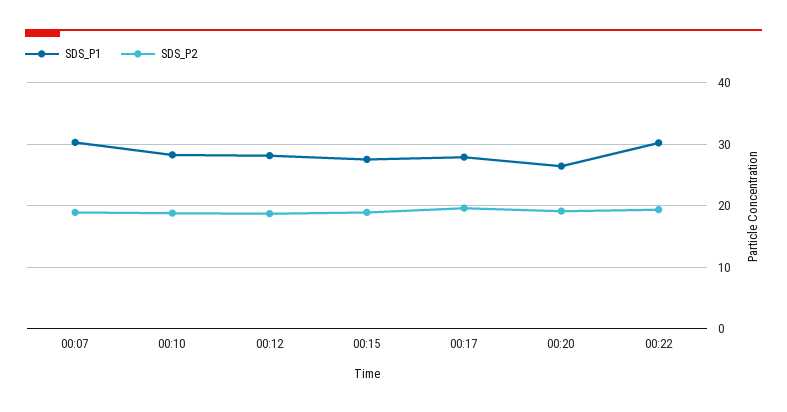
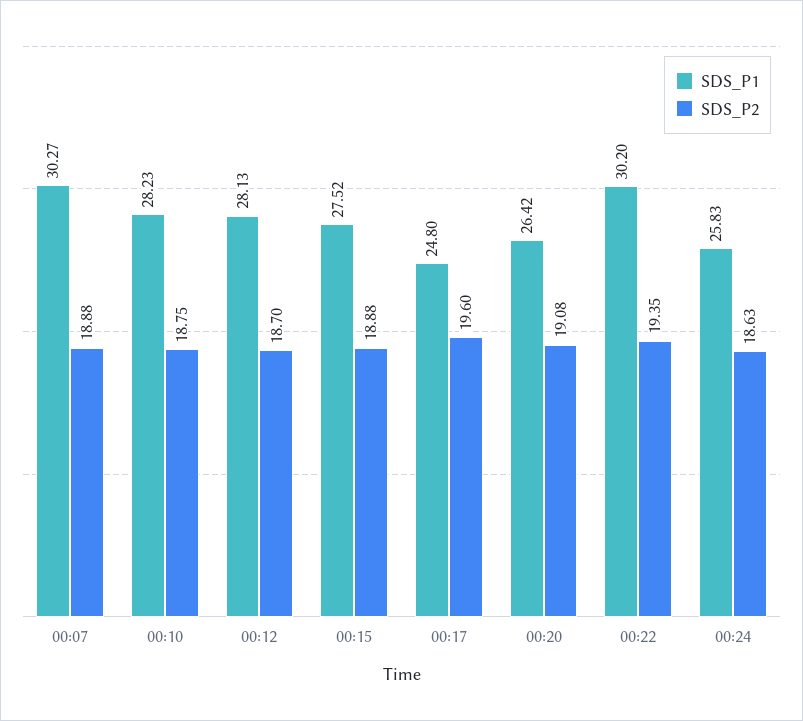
SDS_P1, 00:17: 28 -> 24.8
SDS_P1, 00:24: none -> 25.83
SDS_P2, 00:24: none -> 18.63

